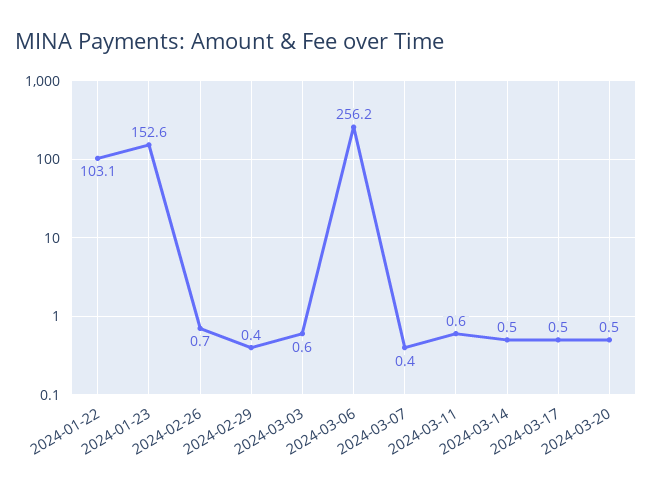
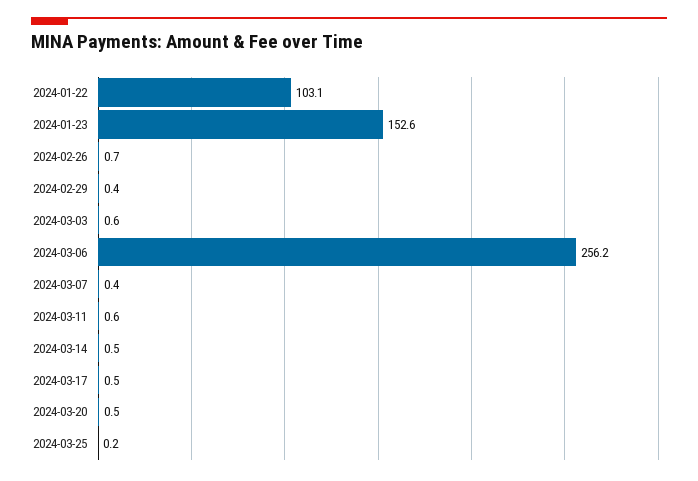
2024-03-25: none -> 0.2

